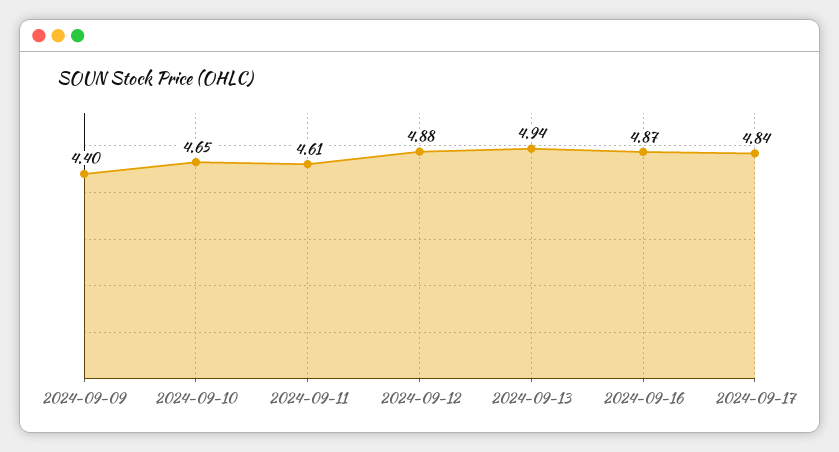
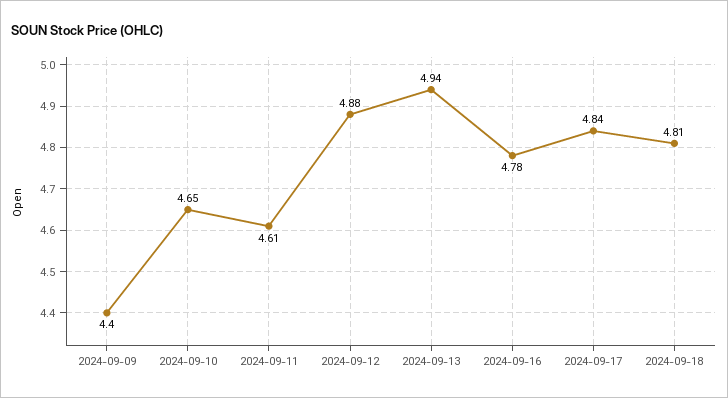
2024-09-16: 4.87 -> 4.78
2024-09-18: none -> 4.81

